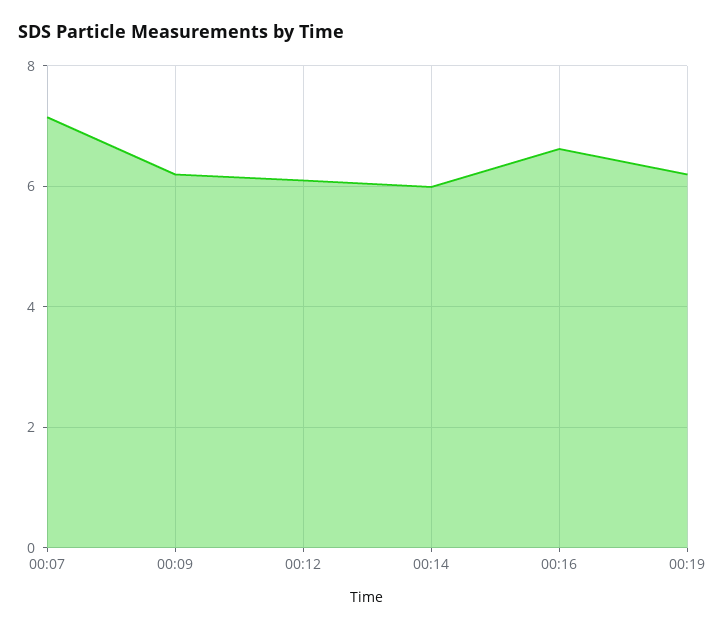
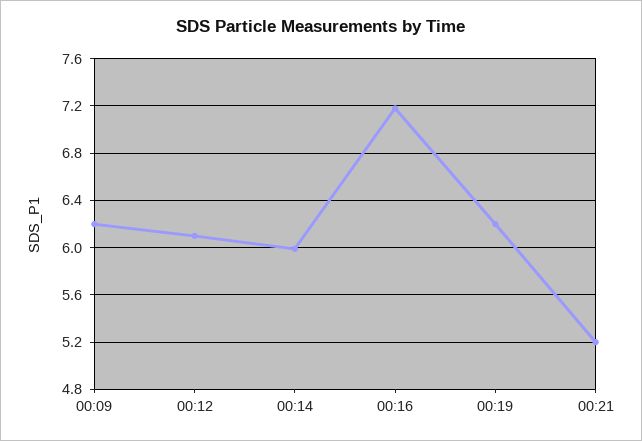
00:07: 7.2 -> none
00:16: 6.6 -> 7.2
00:21: none -> 5.2

